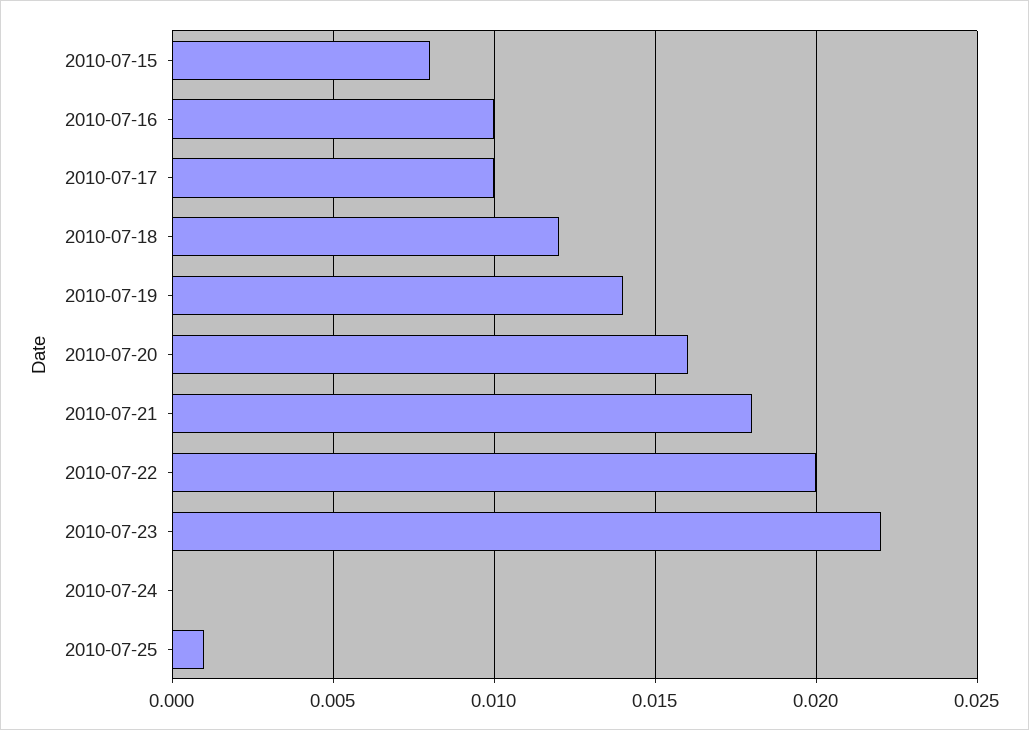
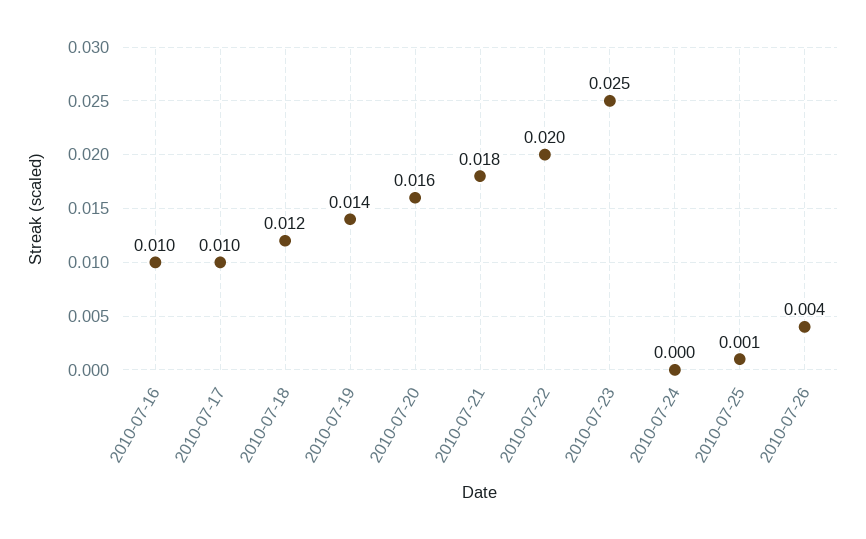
2010-07-15: 0.008 -> none
2010-07-23: 0.022 -> 0.025
2010-07-26: none -> 0.004

